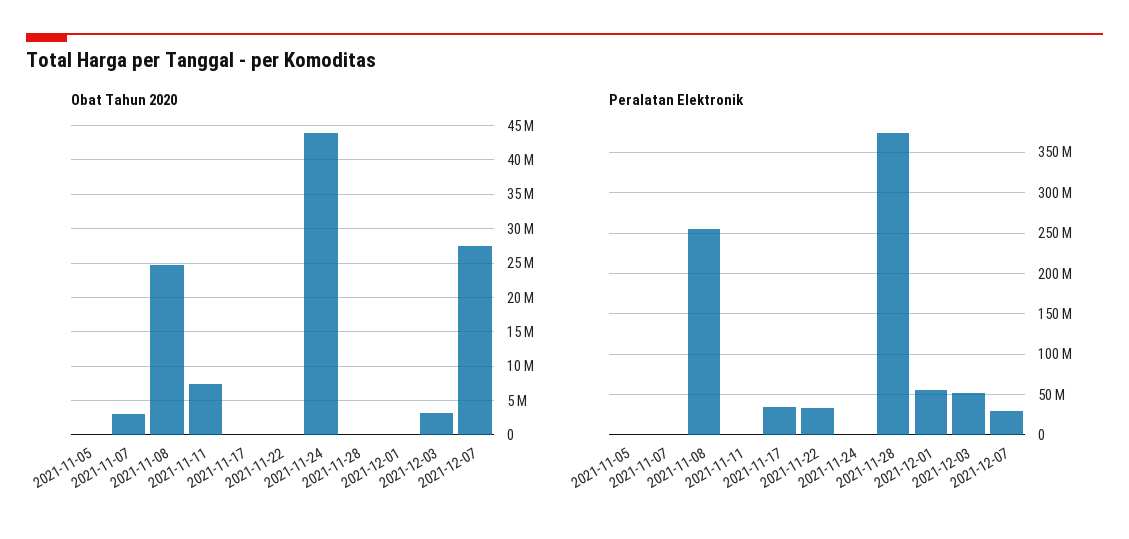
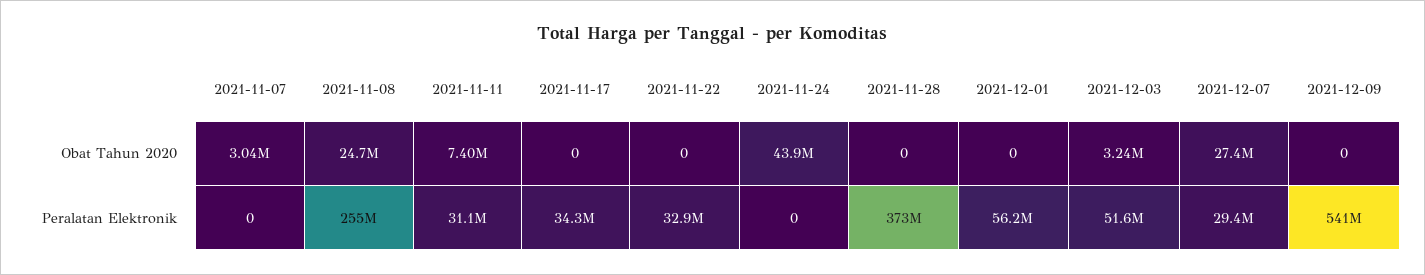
Obat Tahun 2020, 2021-11-05: 0 -> none
Peralatan Elektronik, 2021-11-05: 0 -> none
Peralatan Elektronik, 2021-11-11: 0 -> 31100000
Obat Tahun 2020, 2021-12-09: none -> 0
Peralatan Elektronik, 2021-12-09: none -> 541000000

